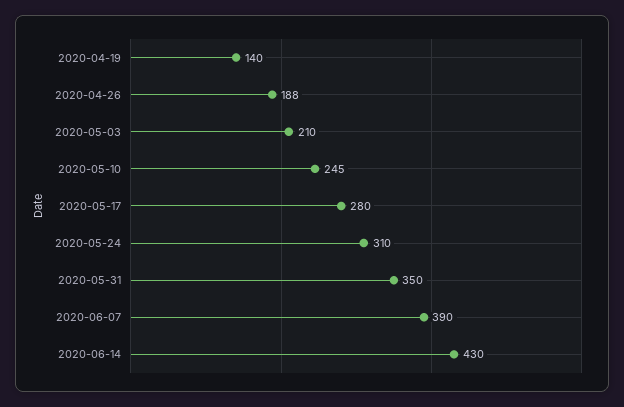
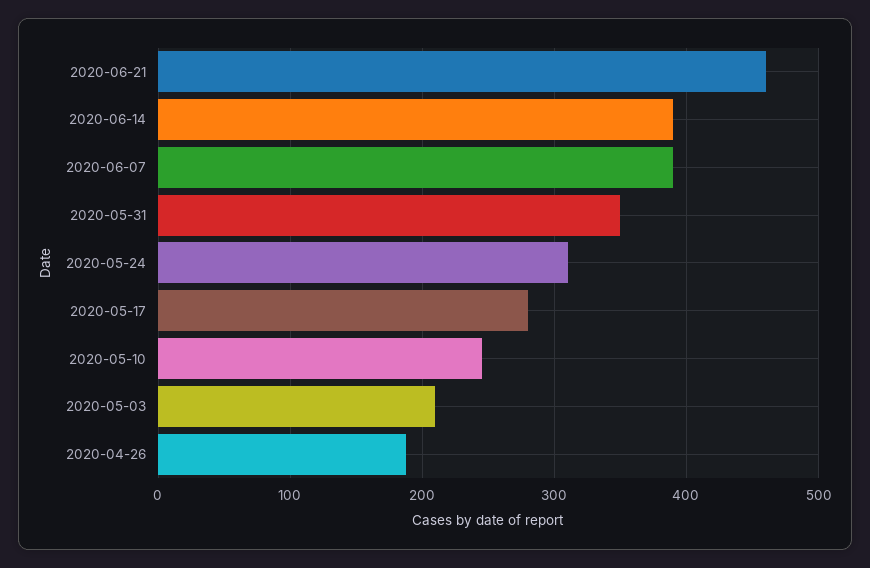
2020-04-19: 140 -> none
2020-06-14: 430 -> 390
2020-06-21: none -> 460

